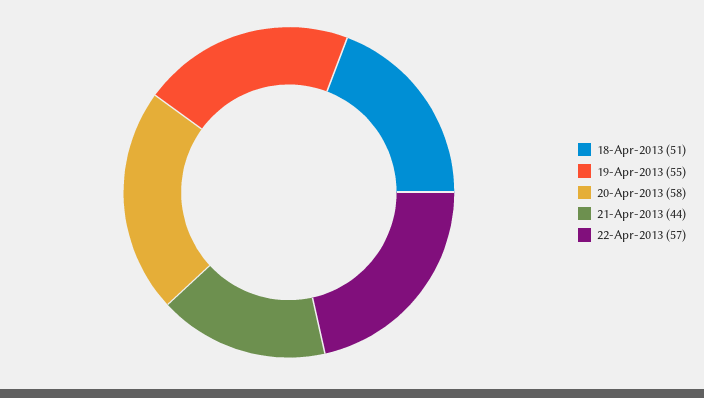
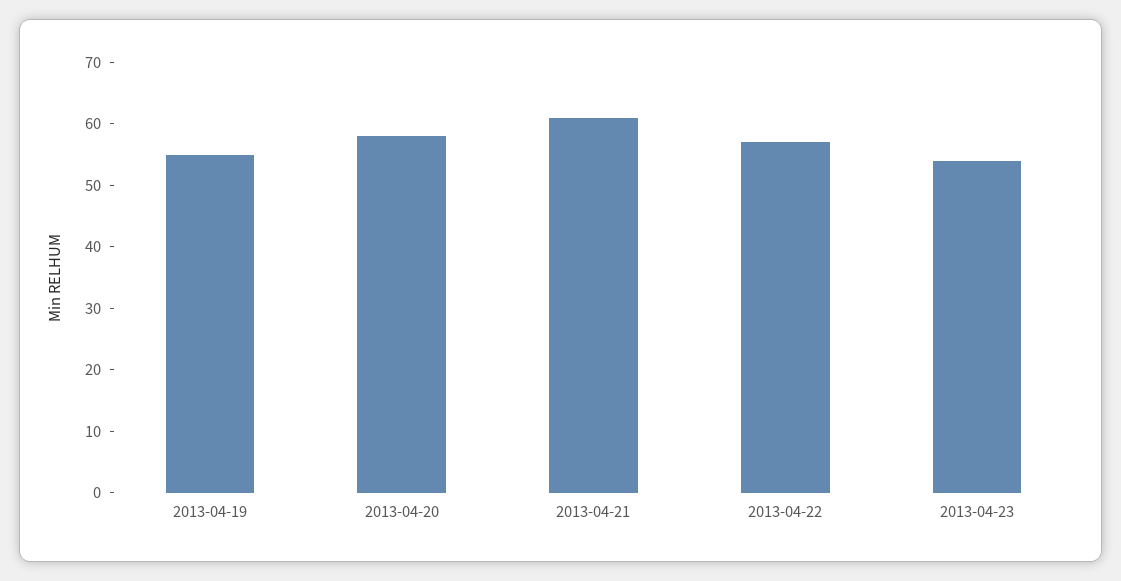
18-Apr-2013: 51 -> none
21-Apr-2013: 44 -> 60
2013-04-23: none -> 55

